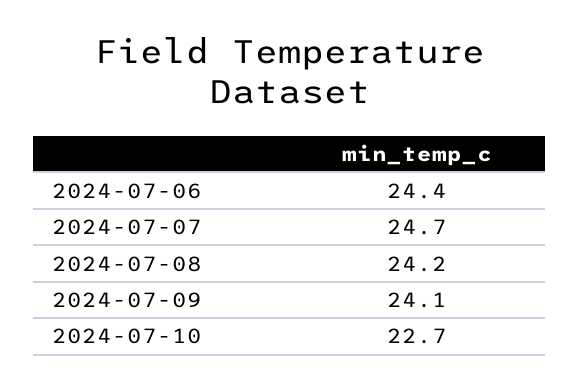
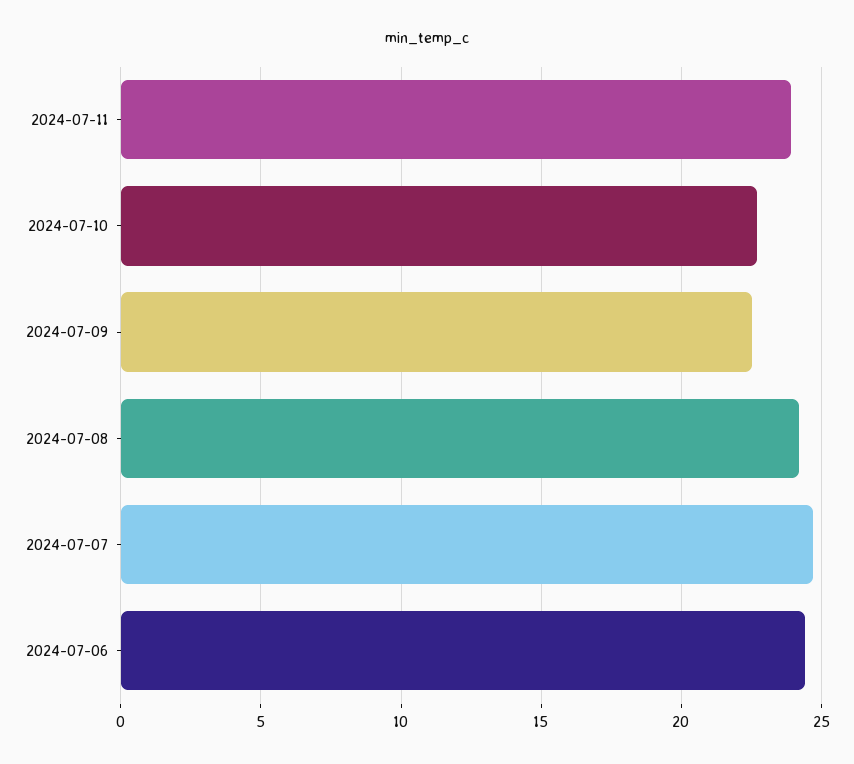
2024-07-09: 24.1 -> 22.5
2024-07-11: none -> 24

